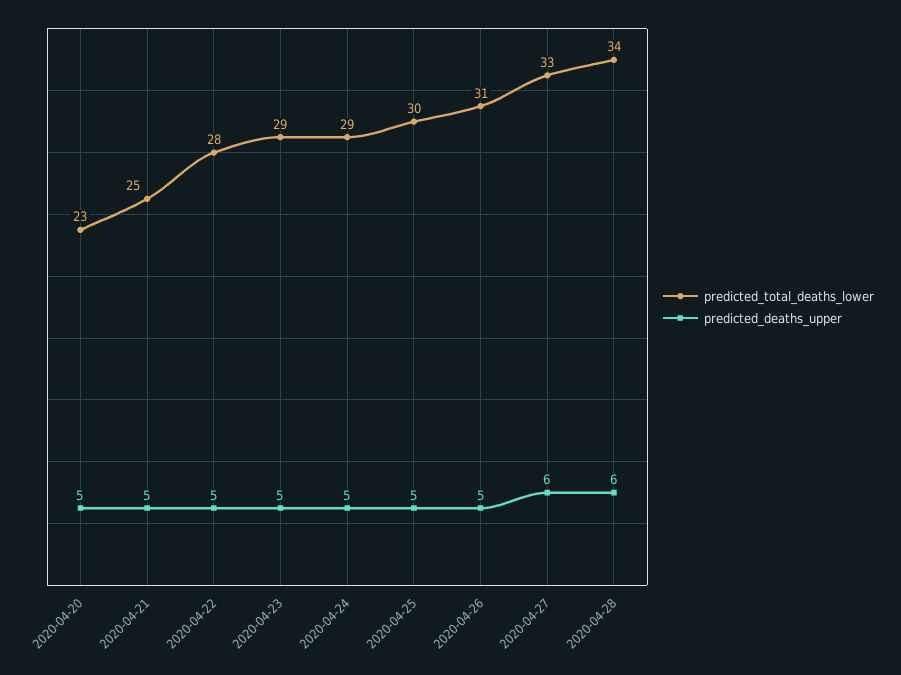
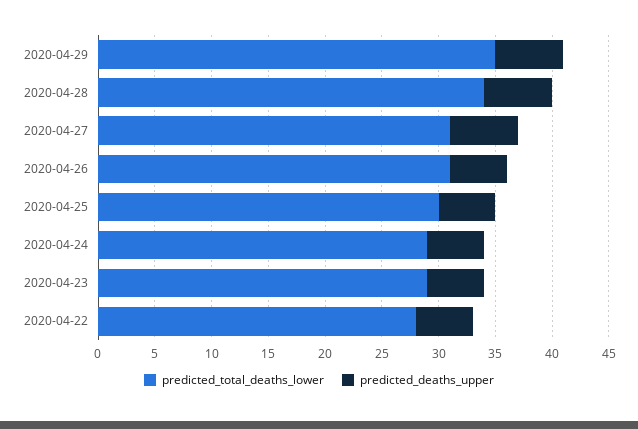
predicted_total_deaths_lower, 2020-04-20: 23 -> none
predicted_deaths_upper, 2020-04-20: 5 -> none
predicted_total_deaths_lower, 2020-04-21: 25 -> none
predicted_deaths_upper, 2020-04-21: 5 -> none
predicted_total_deaths_lower, 2020-04-27: 33 -> 31
predicted_total_deaths_lower, 2020-04-29: none -> 35
predicted_deaths_upper, 2020-04-29: none -> 6

